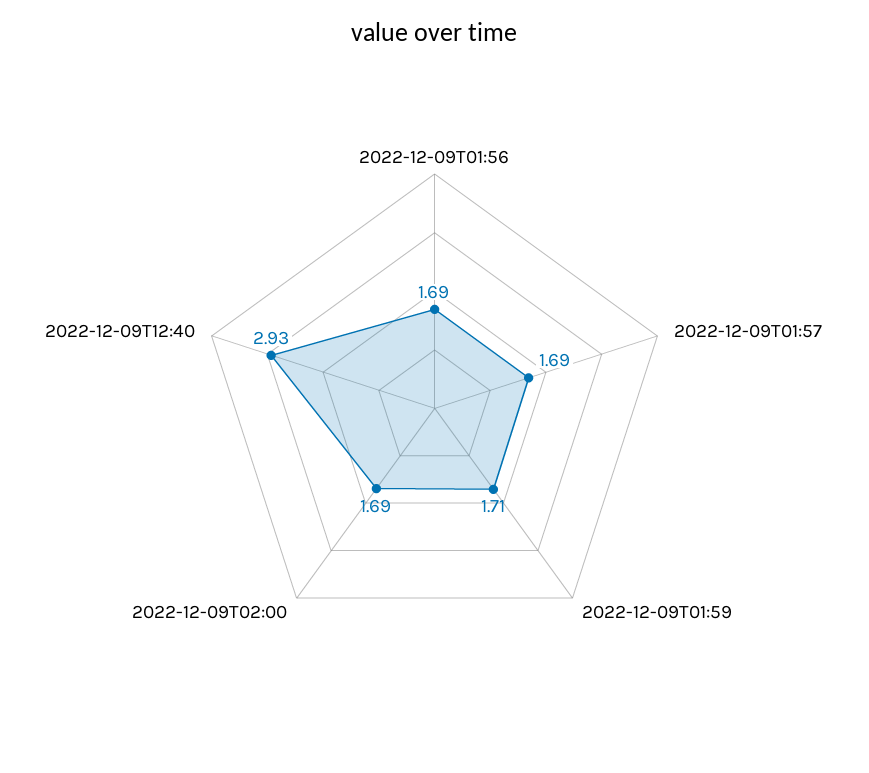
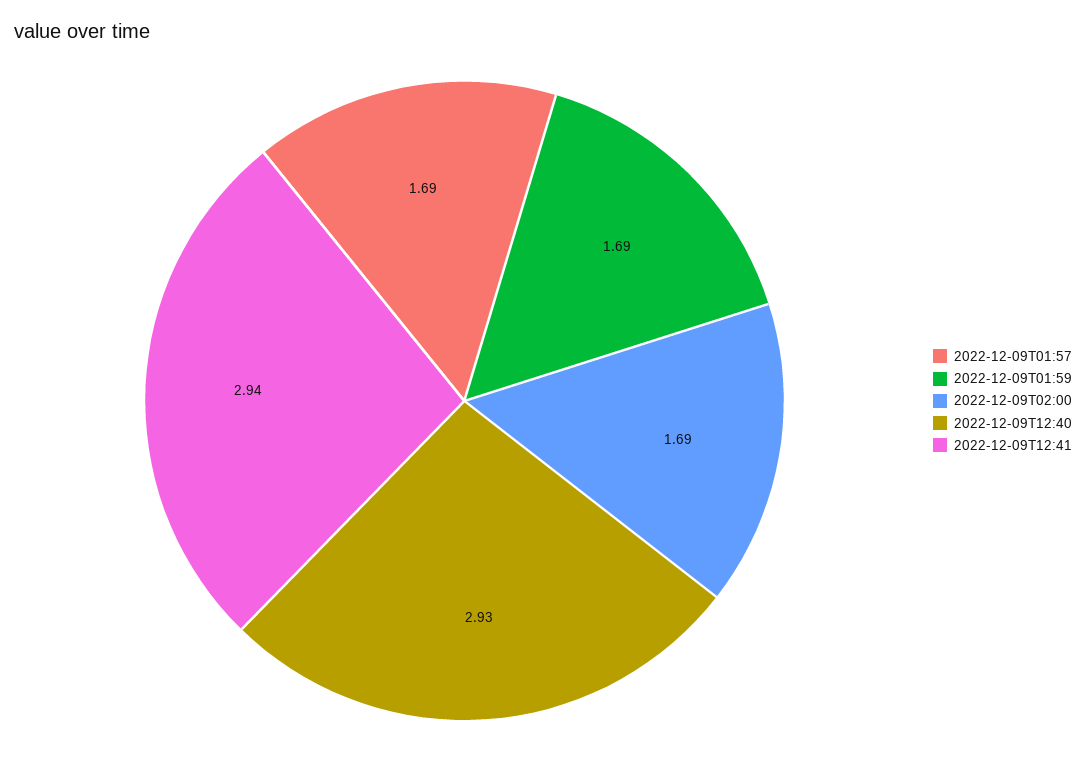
2022-12-09T01:56: 1.69 -> none
2022-12-09T01:59: 1.71 -> 1.69
2022-12-09T12:41: none -> 2.94

